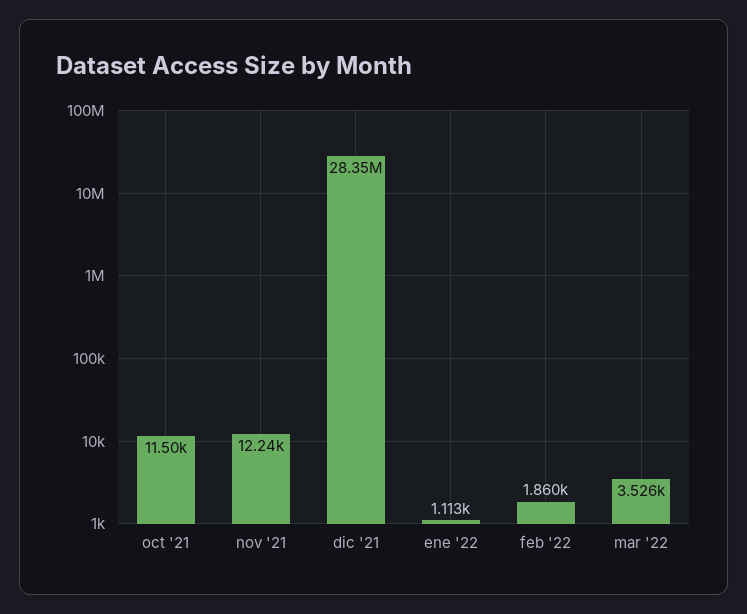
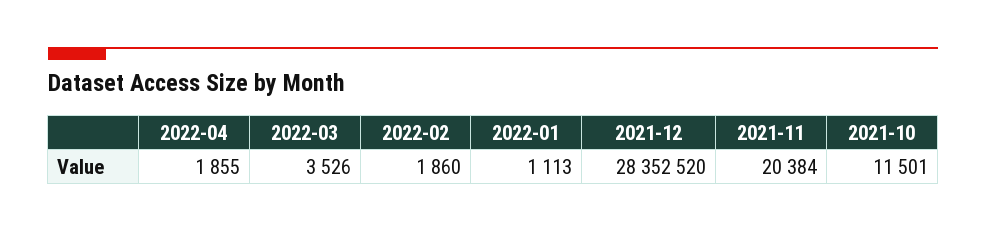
nov '21: 12240 -> 20384
2022-04: none -> 1855

